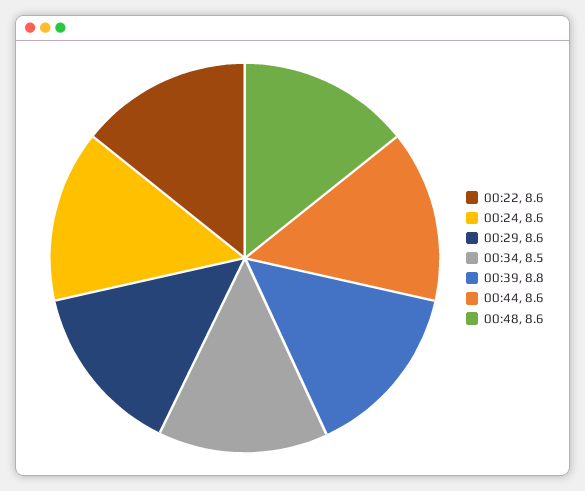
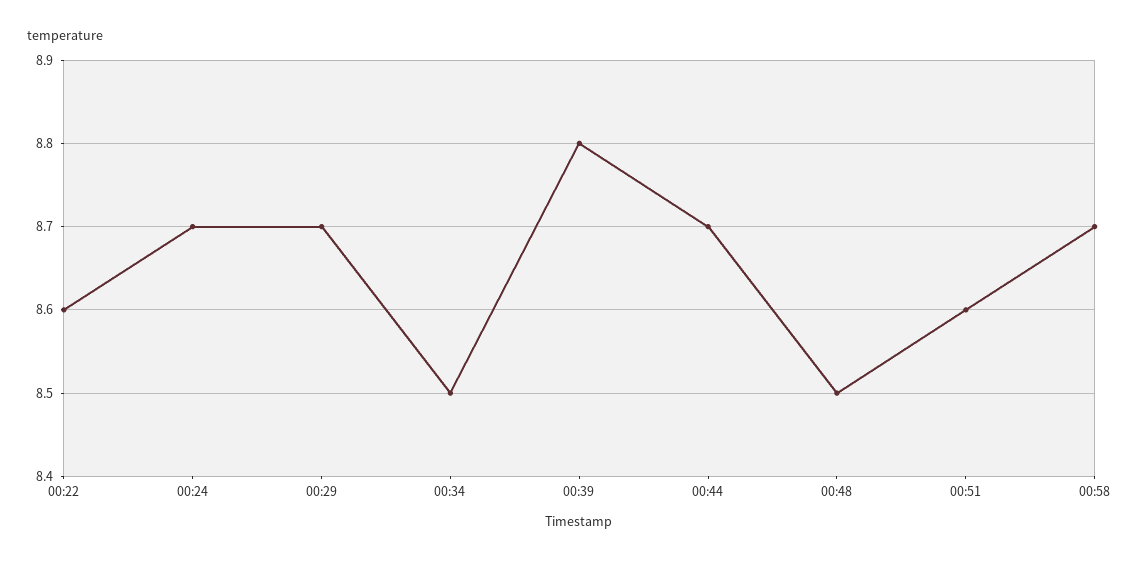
00:24: 8.6 -> 8.7
00:29: 8.6 -> 8.7
00:44: 8.6 -> 8.7
00:48: 8.6 -> 8.5
00:51: none -> 8.6
00:58: none -> 8.7

